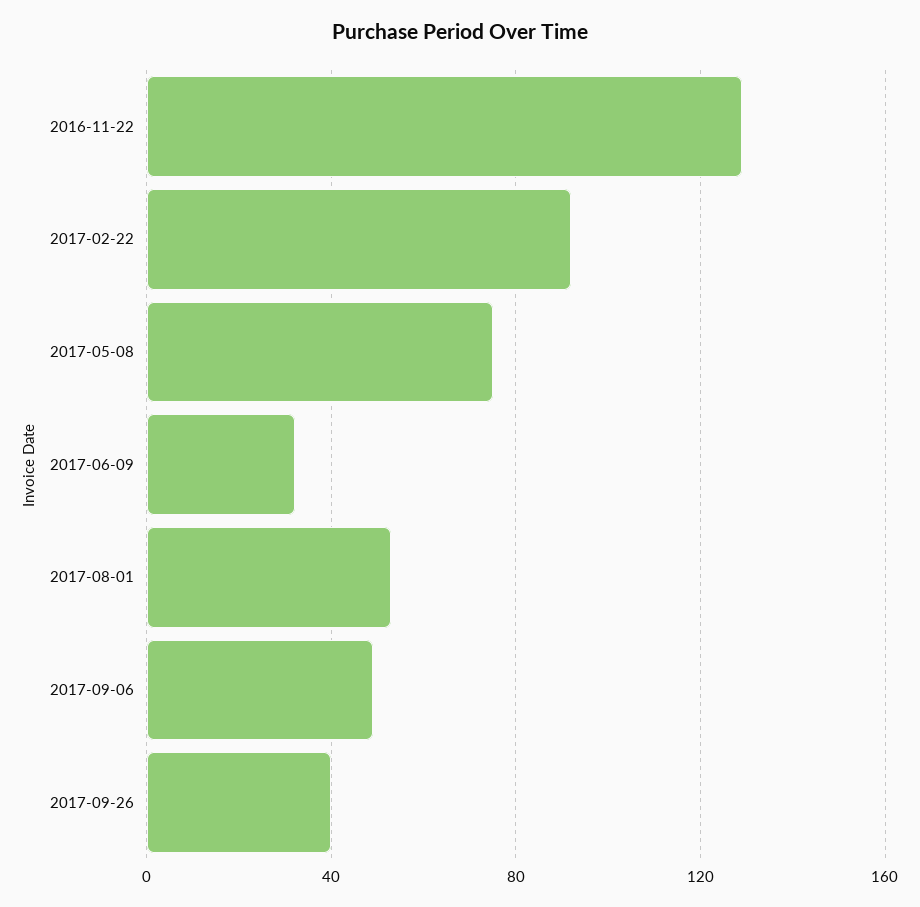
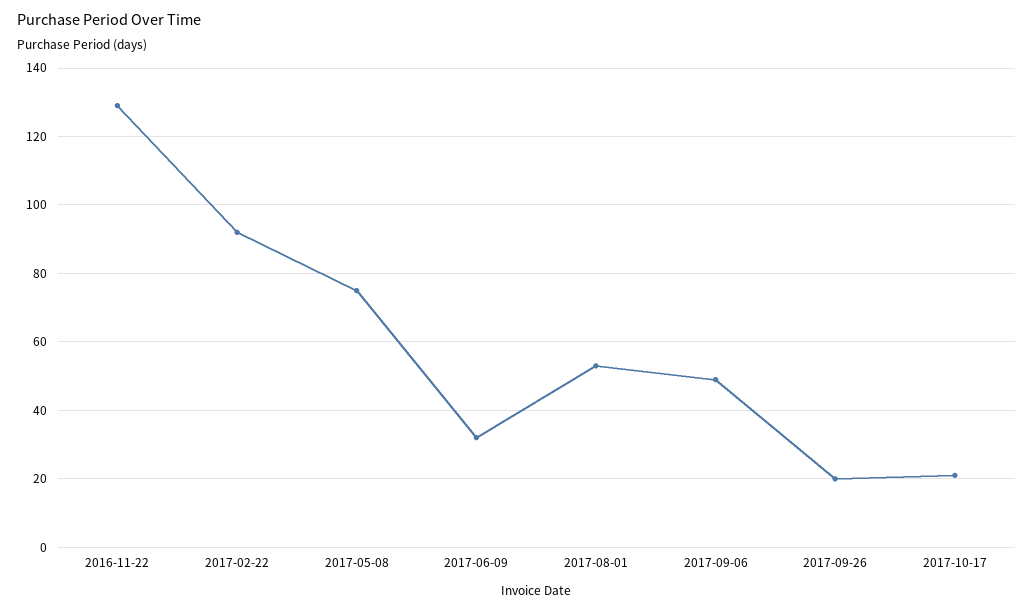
2017-09-26: 40 -> 20
2017-10-17: none -> 20

